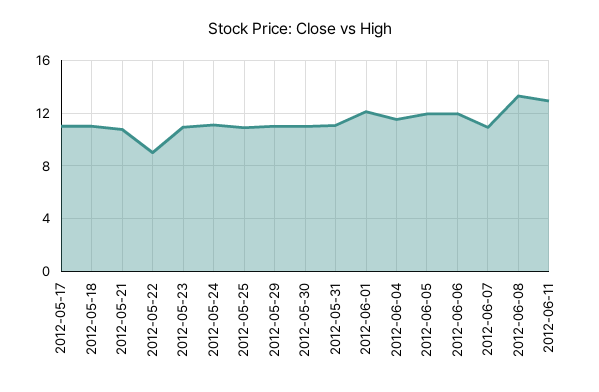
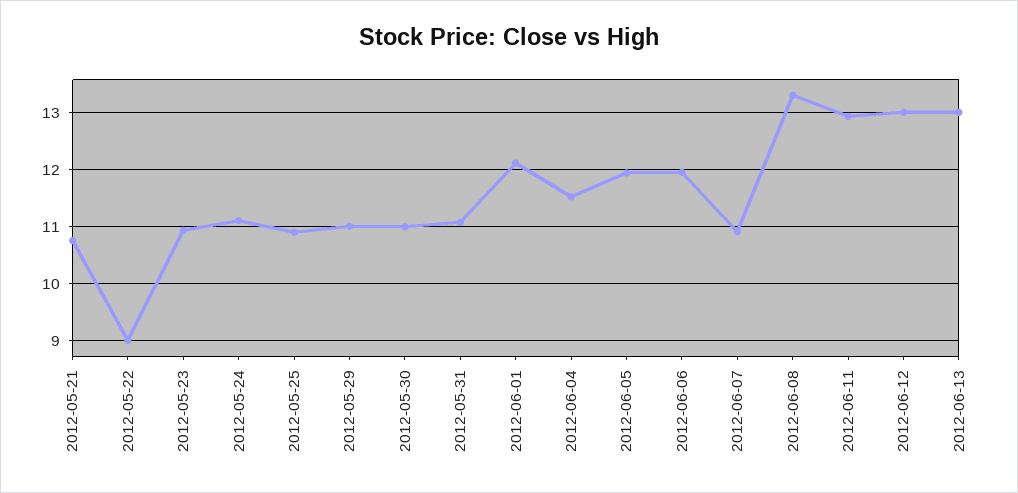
2012-05-17: 11 -> none
2012-05-18: 11 -> none
2012-06-12: none -> 13
2012-06-13: none -> 13

